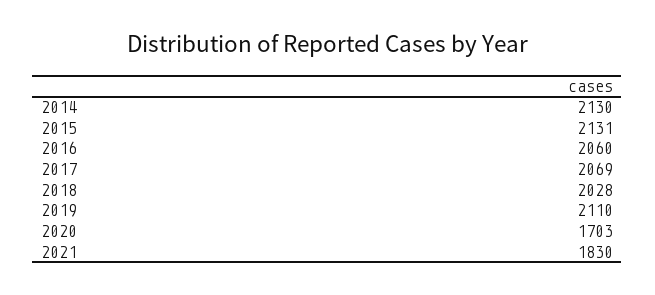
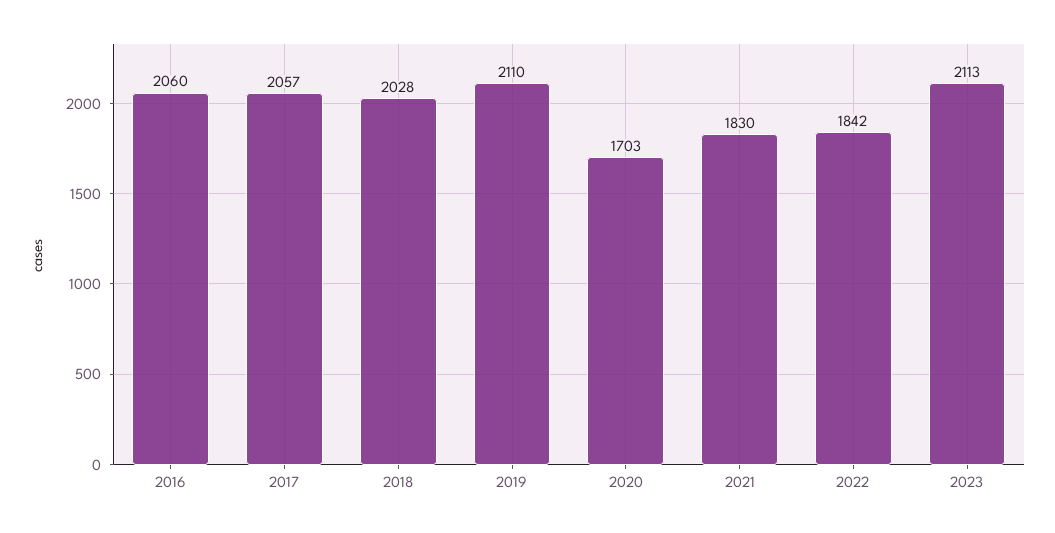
2014: 2130 -> none
2015: 2131 -> none
2017: 2069 -> 2057
2022: none -> 1842
2023: none -> 2113

